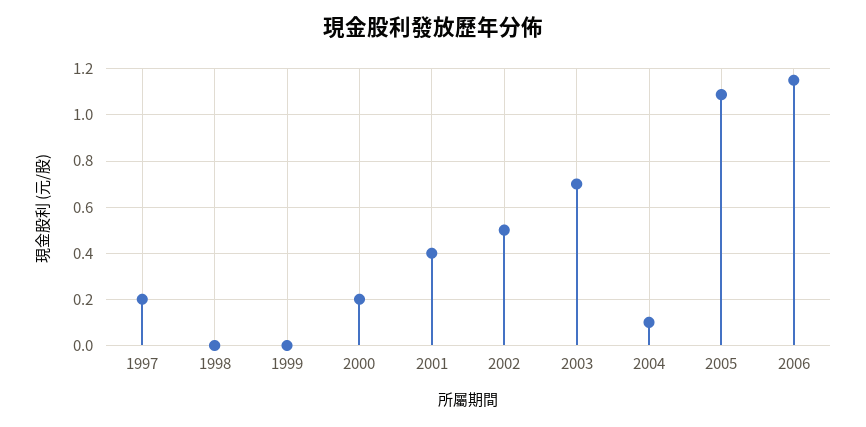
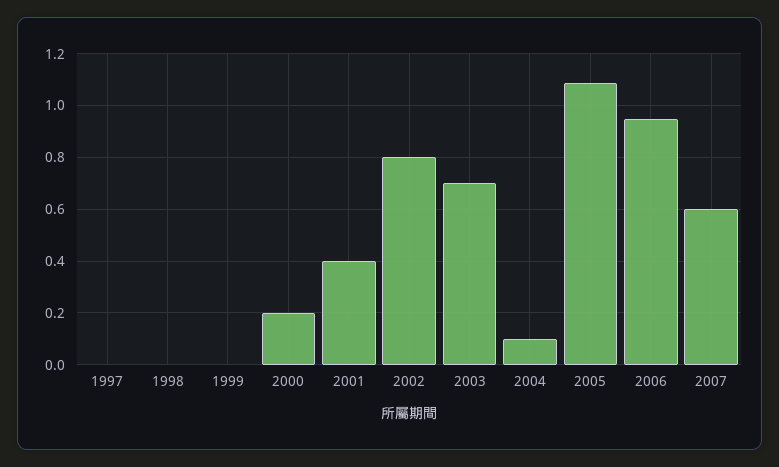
1997: 0.2 -> 0
2002: 0.5 -> 0.8
2006: 1.15 -> 0.95
2007: none -> 0.6

